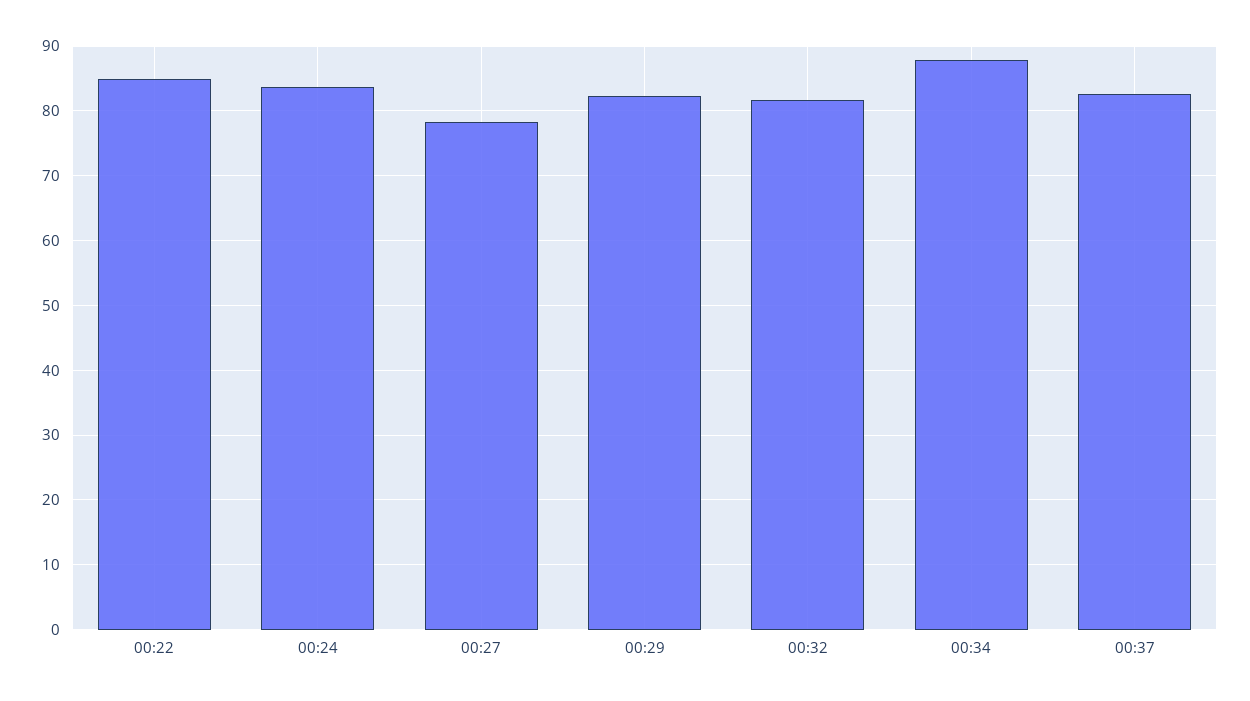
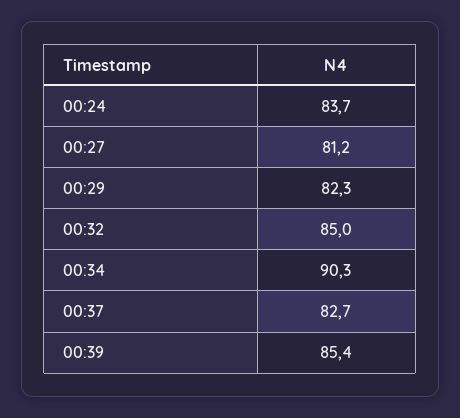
00:22: 85 -> none
00:27: 78 -> 81.2
00:32: 82 -> 85
00:34: 88 -> 90.3
00:39: none -> 85.4

